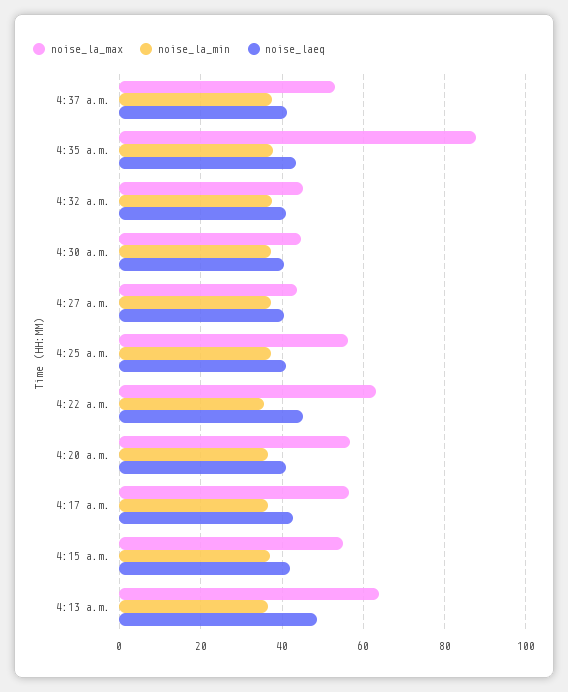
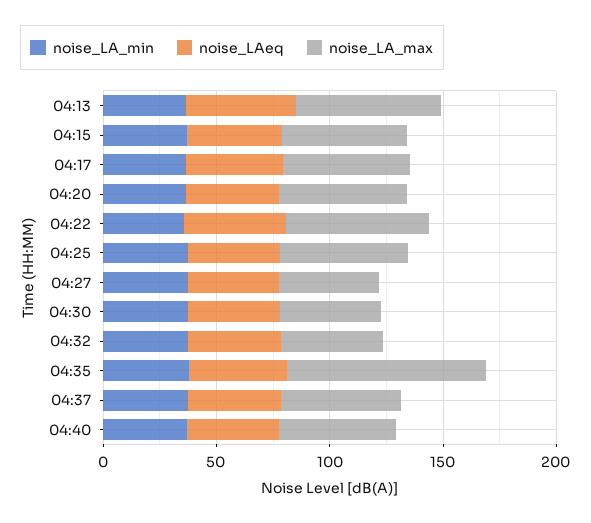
noise_la_min, 04:40: none -> 40
noise_laeq, 04:40: none -> 40
noise_la_max, 04:40: none -> 50

